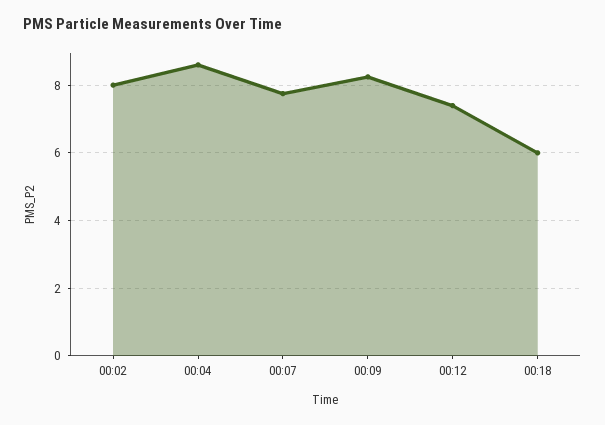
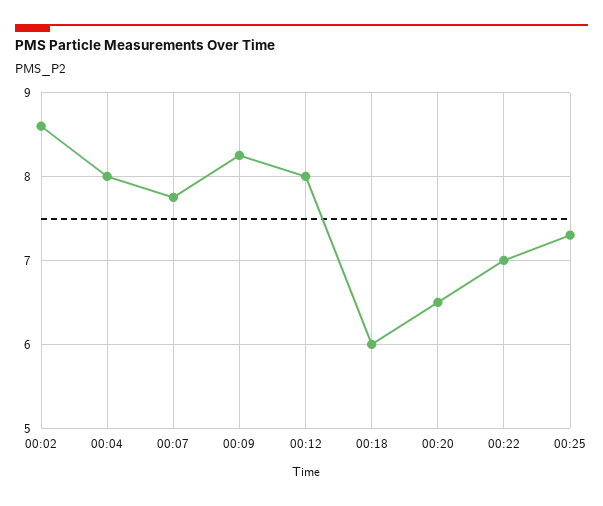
00:02: 8 -> 8.6
00:04: 8.6 -> 8
00:12: 7.4 -> 8
00:20: none -> 6.5
00:22: none -> 7
00:25: none -> 7.3

